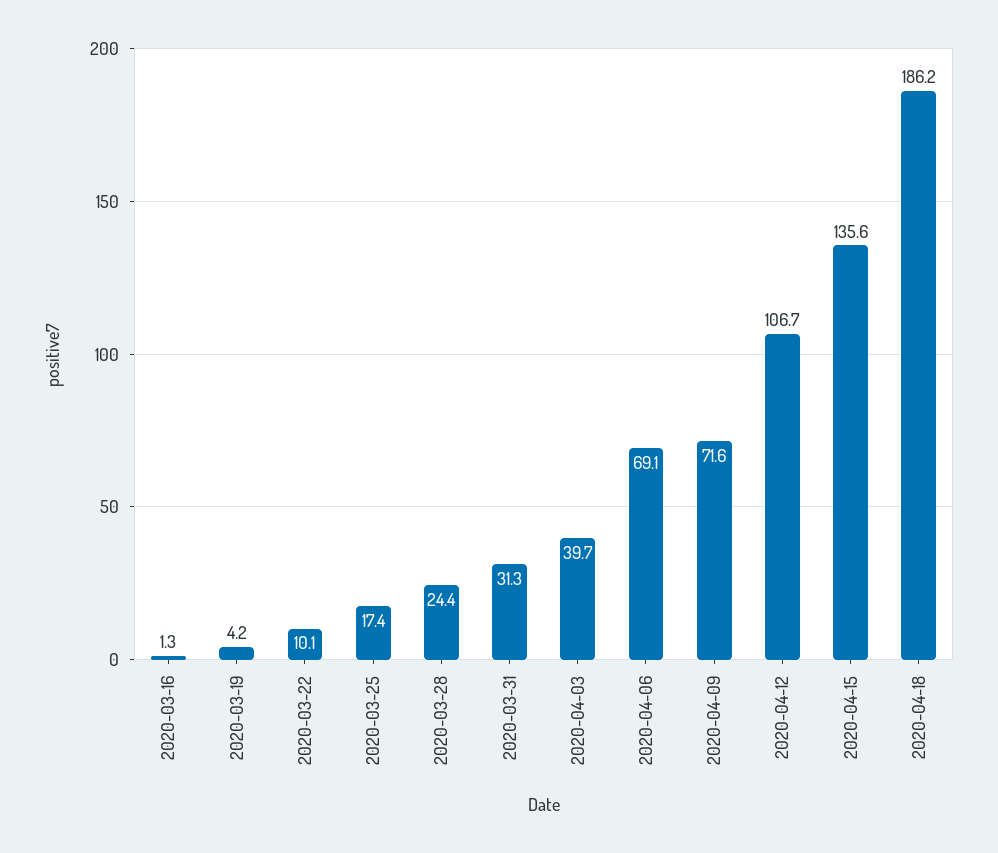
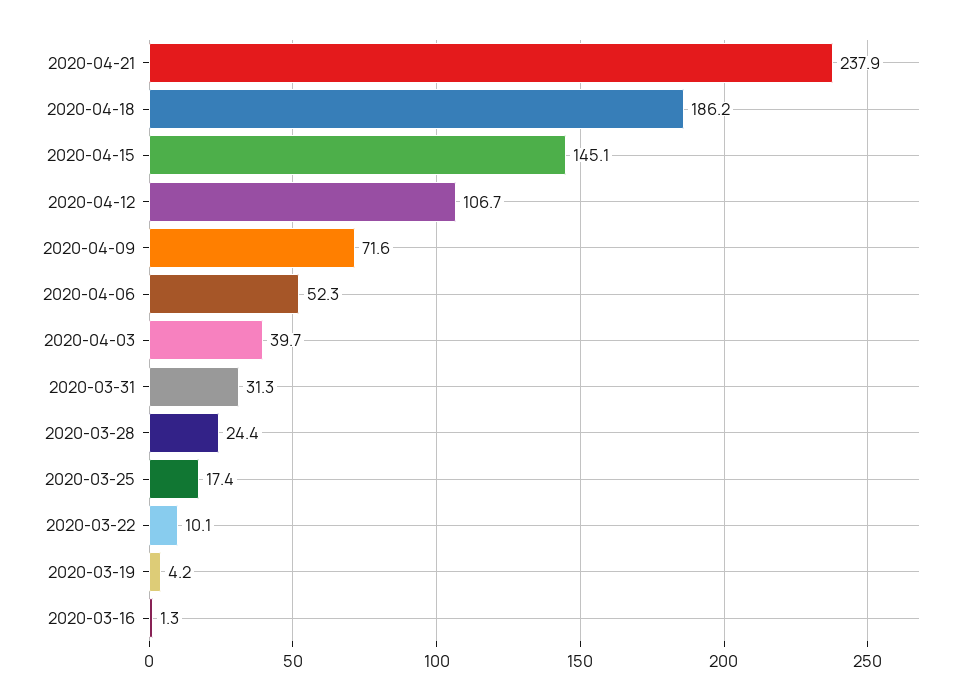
2020-04-06: 69.1 -> 52.3
2020-04-15: 135.6 -> 145.1
2020-04-21: none -> 237.9

